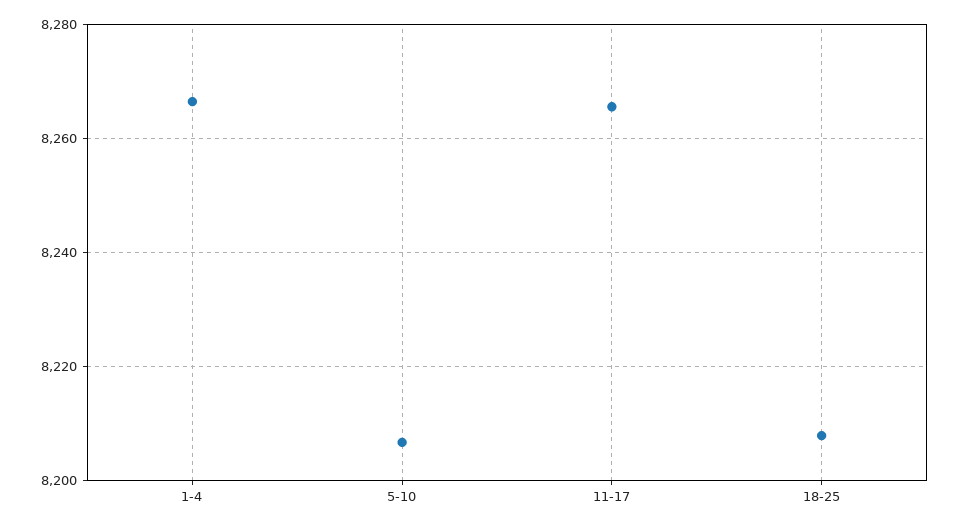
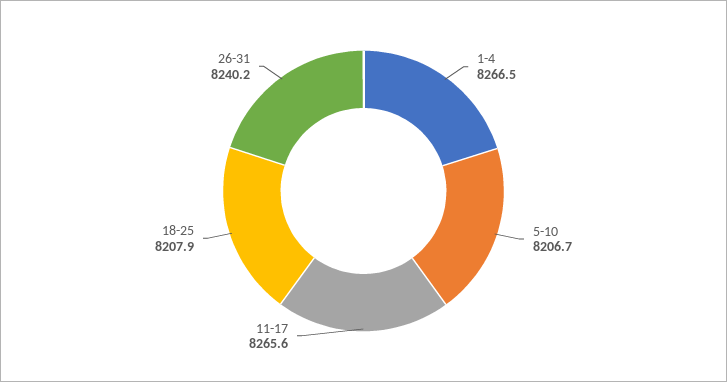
26-31: none -> 8240.2

